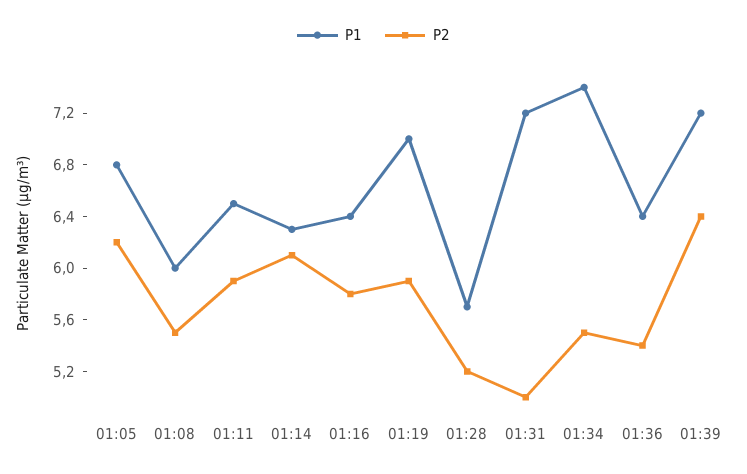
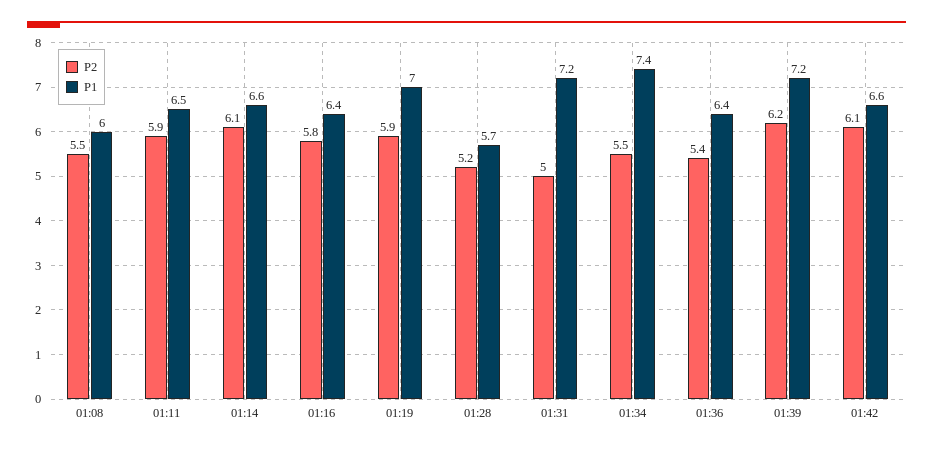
P1, 01:05: 6.8 -> none
P2, 01:05: 6.2 -> none
P1, 01:14: 6.3 -> 6.6
P2, 01:39: 6.4 -> 6.2
P2, 01:42: none -> 6.1
P1, 01:42: none -> 6.6

